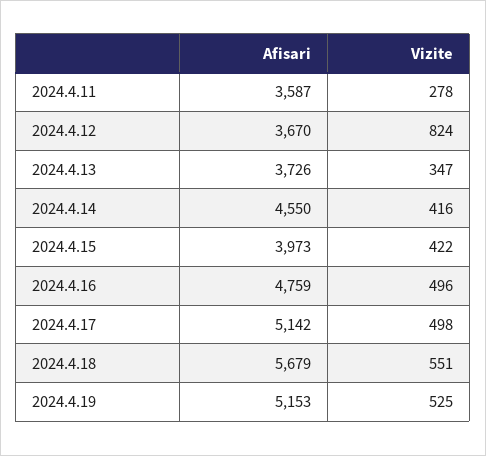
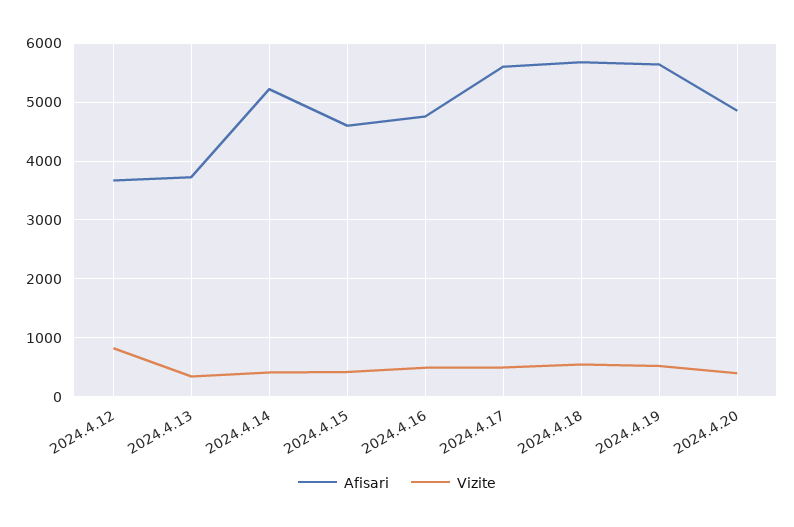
Afisari, 2024.4.11: 3587 -> none
Vizite, 2024.4.11: 278 -> none
Afisari, 2024.4.14: 4550 -> 5200
Afisari, 2024.4.15: 3973 -> 4600
Afisari, 2024.4.17: 5142 -> 5600
Afisari, 2024.4.19: 5153 -> 5600
Afisari, 2024.4.20: none -> 4800
Vizite, 2024.4.20: none -> 400

